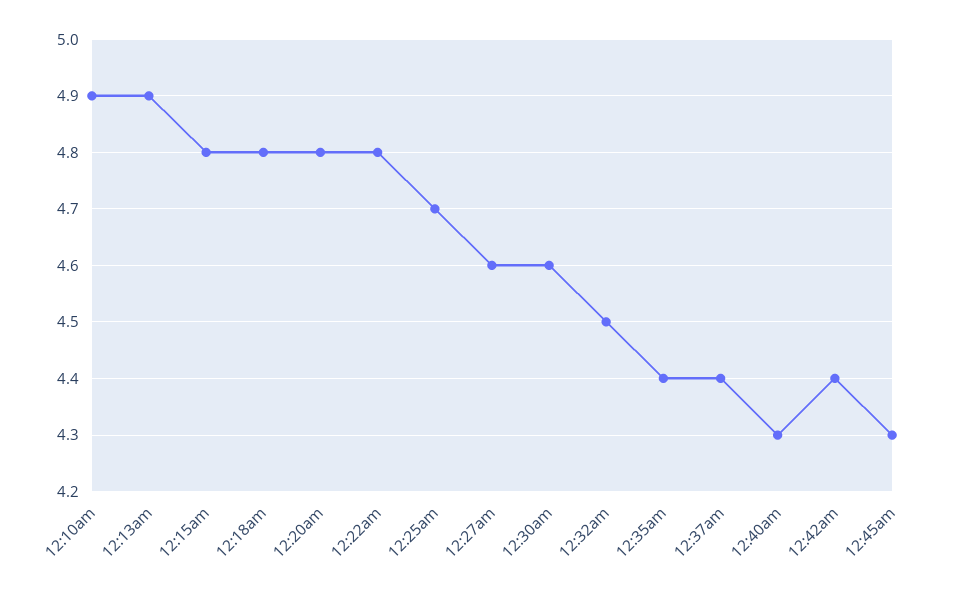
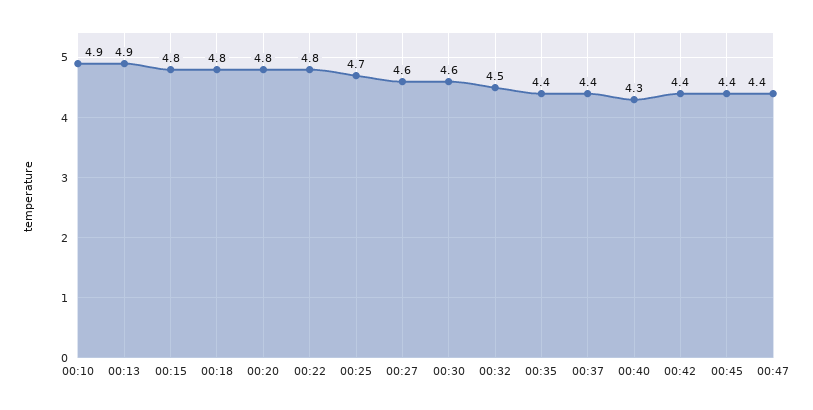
12:45am: 4.3 -> 4.4
00:47: none -> 4.4

